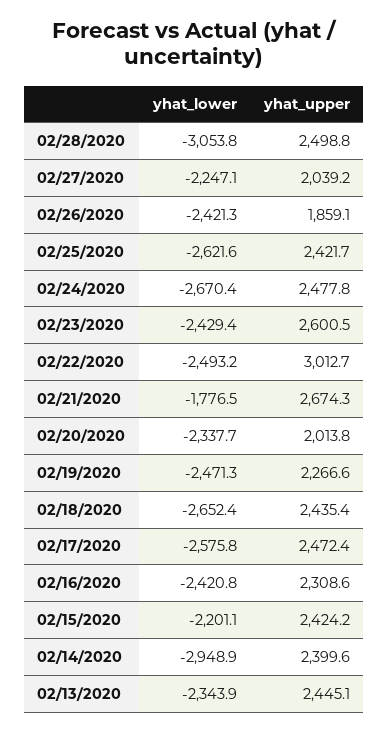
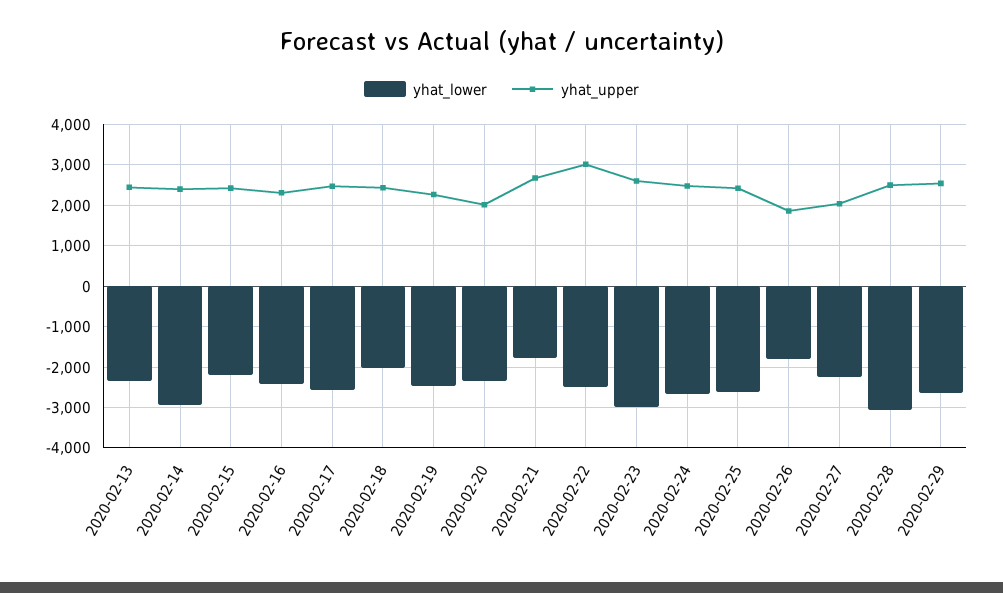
yhat_lower, 02/26/2020: -2421.3 -> -1800
yhat_lower, 02/23/2020: -2429.4 -> -3000
yhat_lower, 02/18/2020: -2652.4 -> -2000
yhat_lower, 2020-02-29: none -> -2600
yhat_upper, 2020-02-29: none -> 2600

